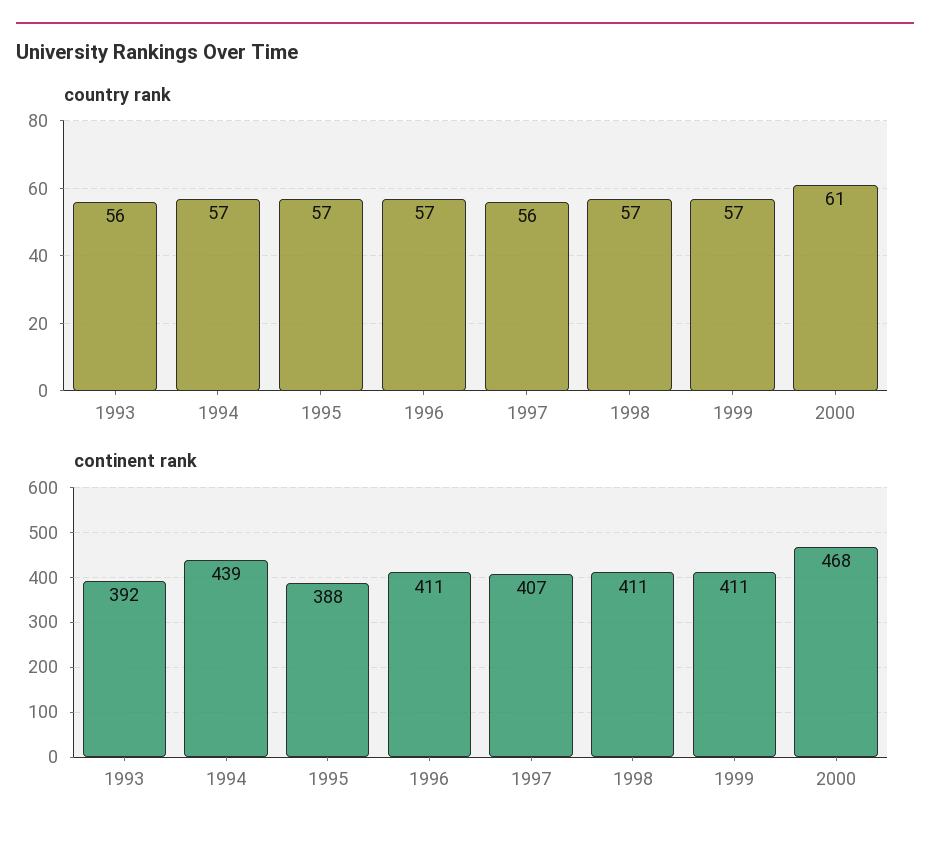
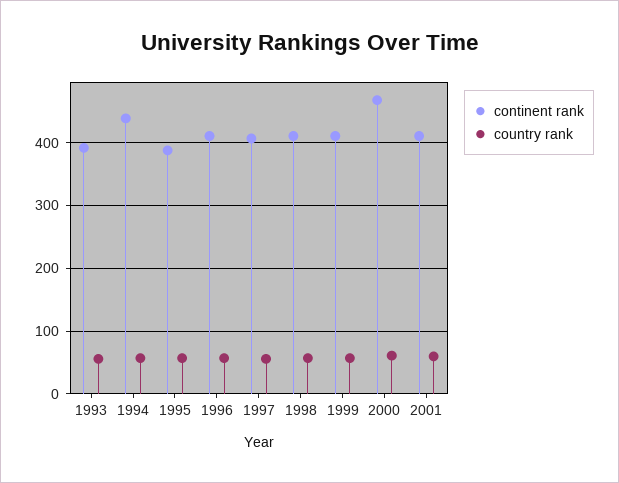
continent rank, 2001: none -> 410
country rank, 2001: none -> 60

